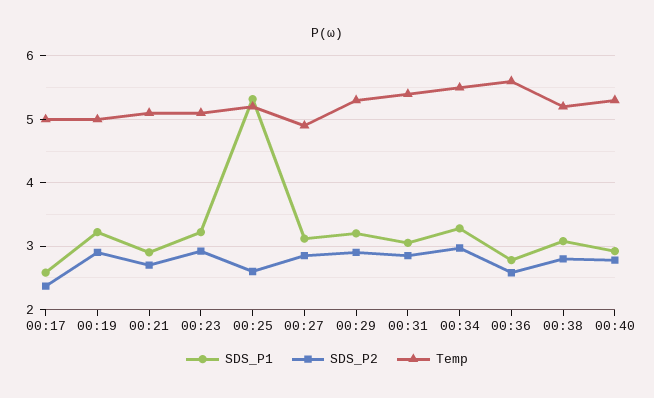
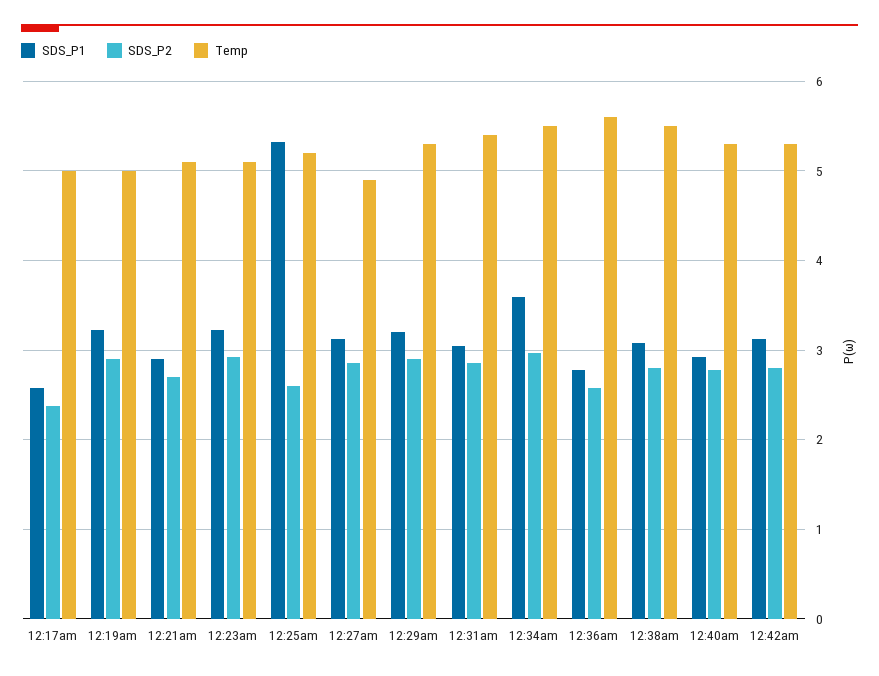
SDS_P1, 00:34: 3.3 -> 3.6
Temp, 00:38: 5.2 -> 5.5
SDS_P1, 12:42am: none -> 3.1
SDS_P2, 12:42am: none -> 2.8
Temp, 12:42am: none -> 5.3

